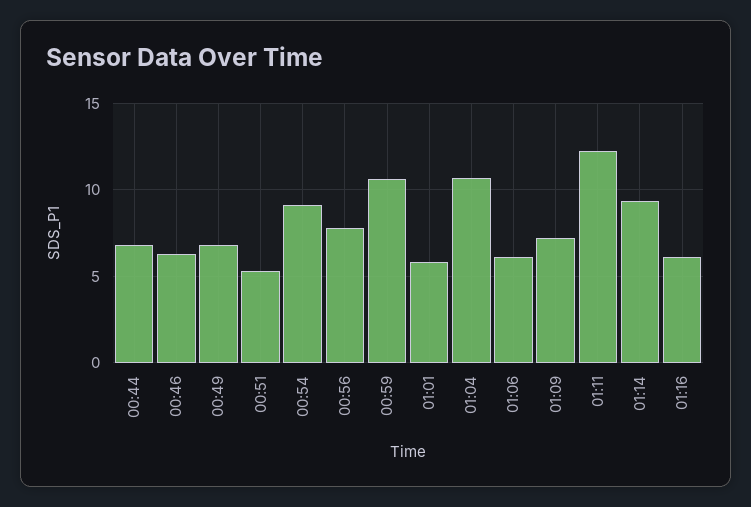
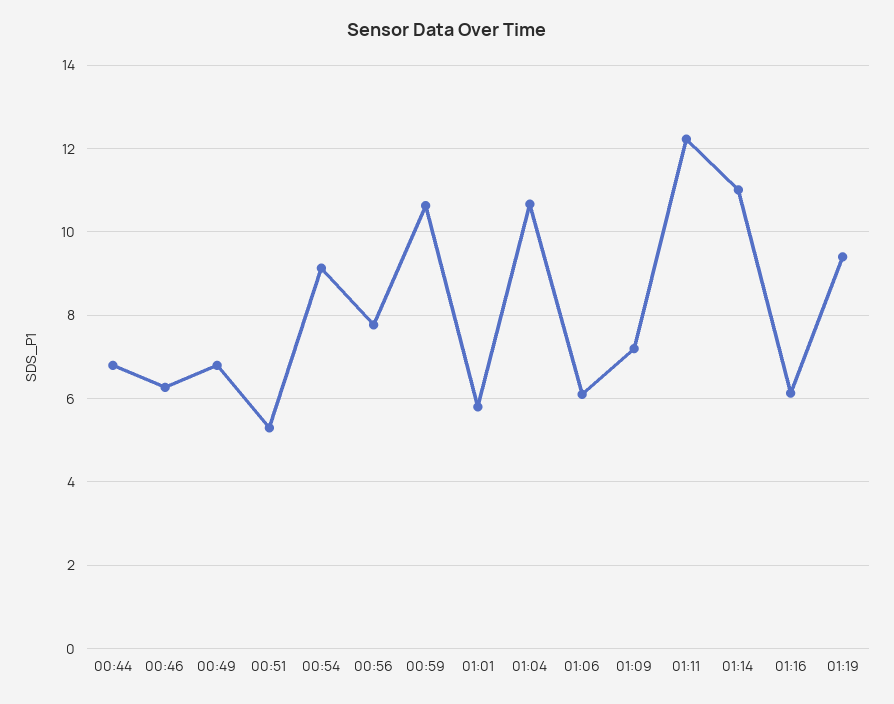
01:14: 9.5 -> 11
01:19: none -> 9.4

